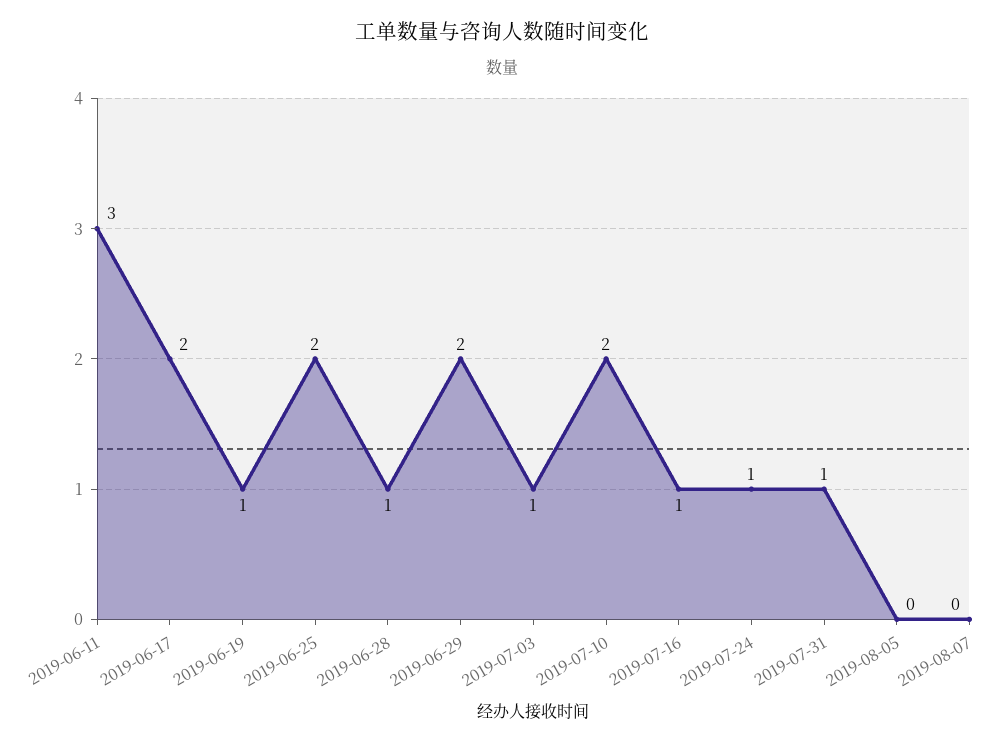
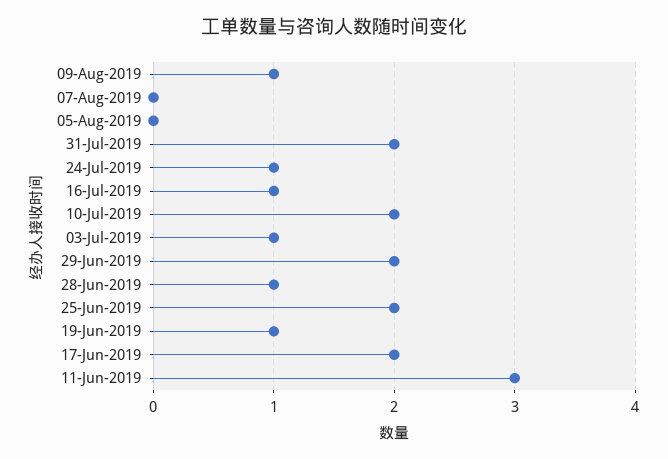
2019-07-31: 1 -> 2
09-Aug-2019: none -> 1

